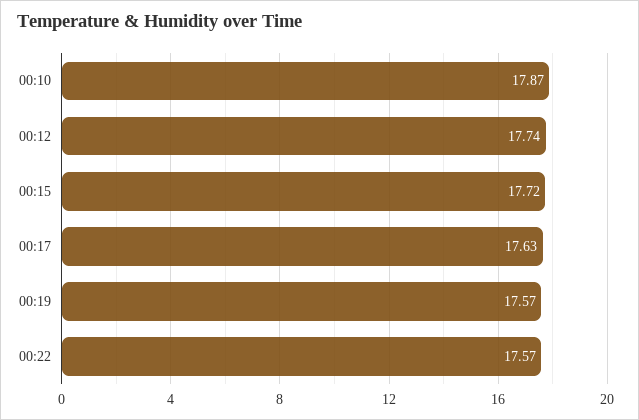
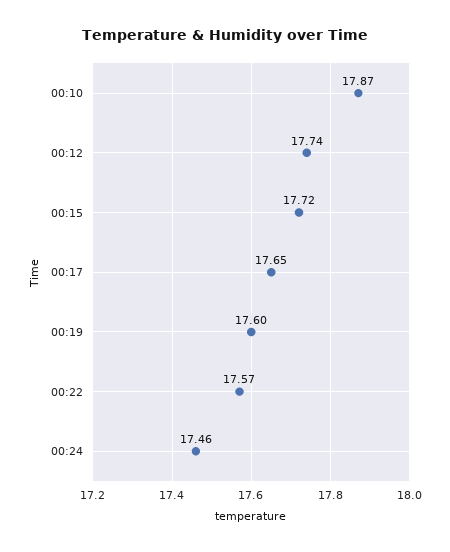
00:17: 17.63 -> 17.65
00:19: 17.57 -> 17.6
00:24: none -> 17.46

